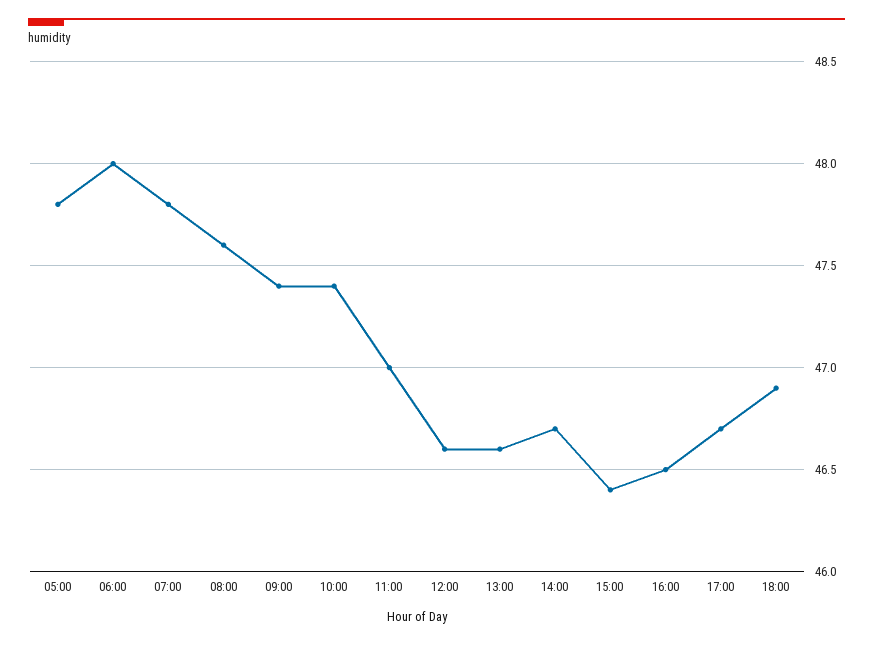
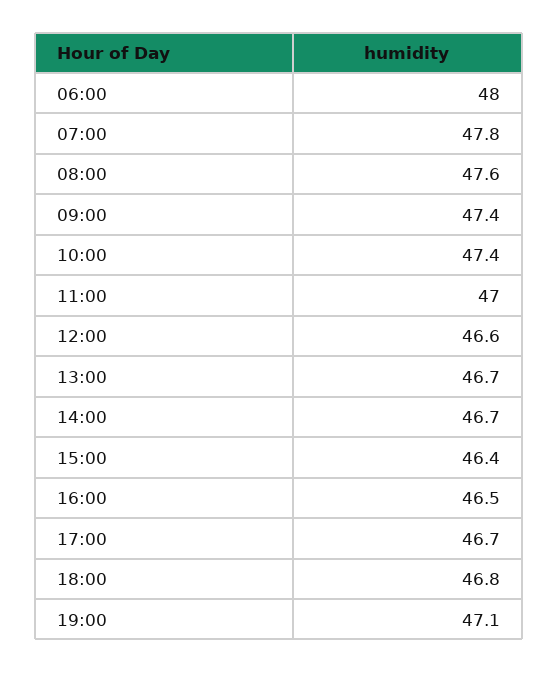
05:00: 47.8 -> none
13:00: 46.6 -> 46.7
18:00: 46.9 -> 46.8
19:00: none -> 47.1

